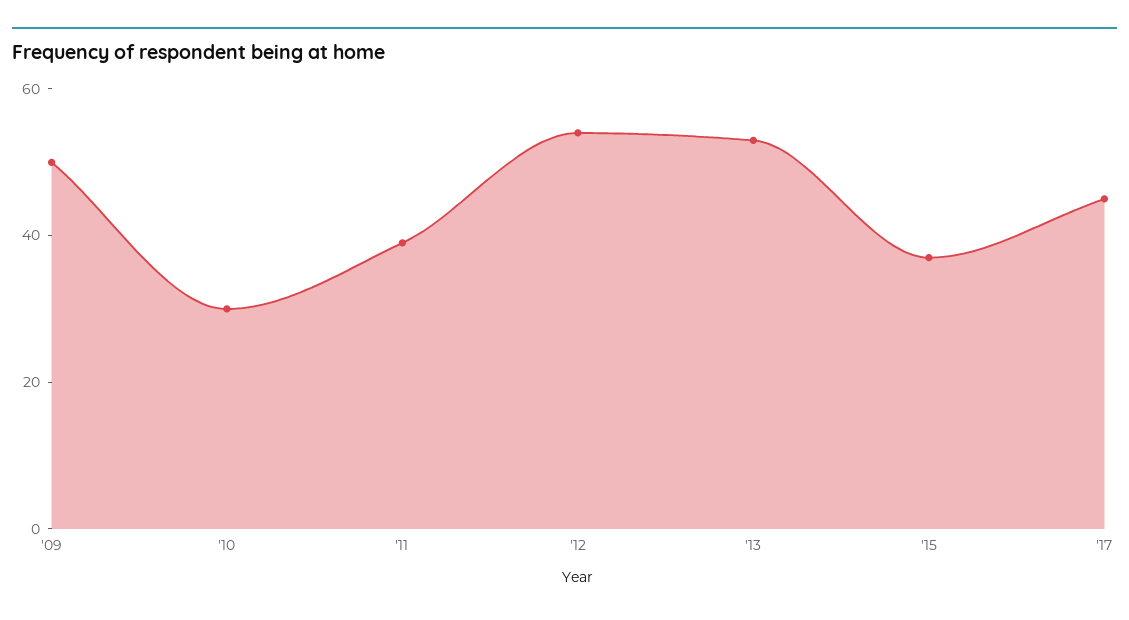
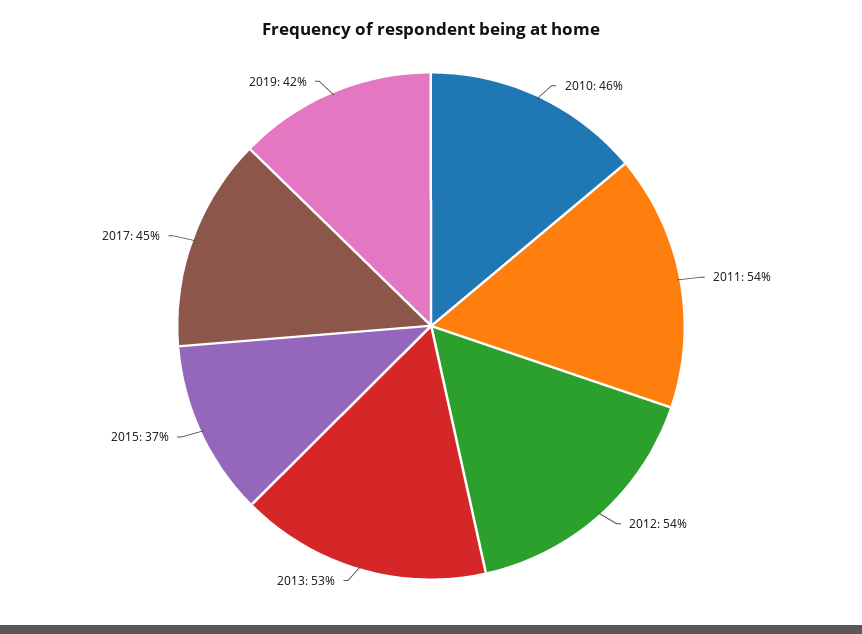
'09: 50 -> none
'10: 30 -> 46
'11: 40 -> 54
2019: none -> 42

